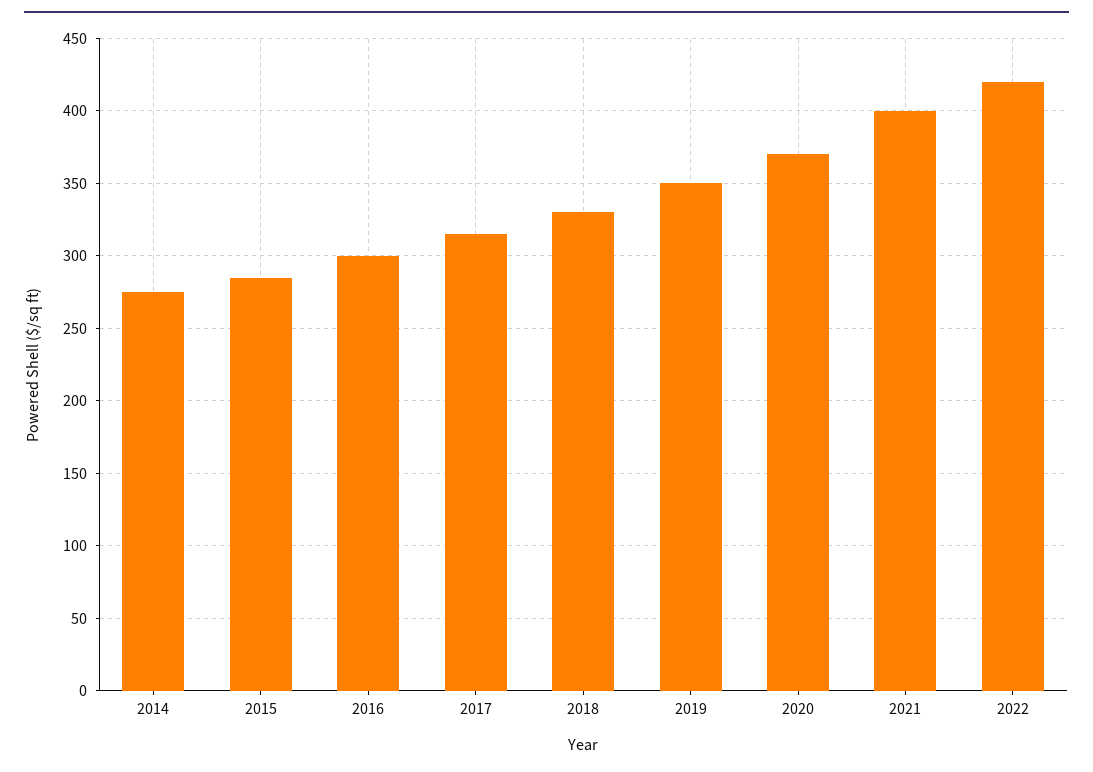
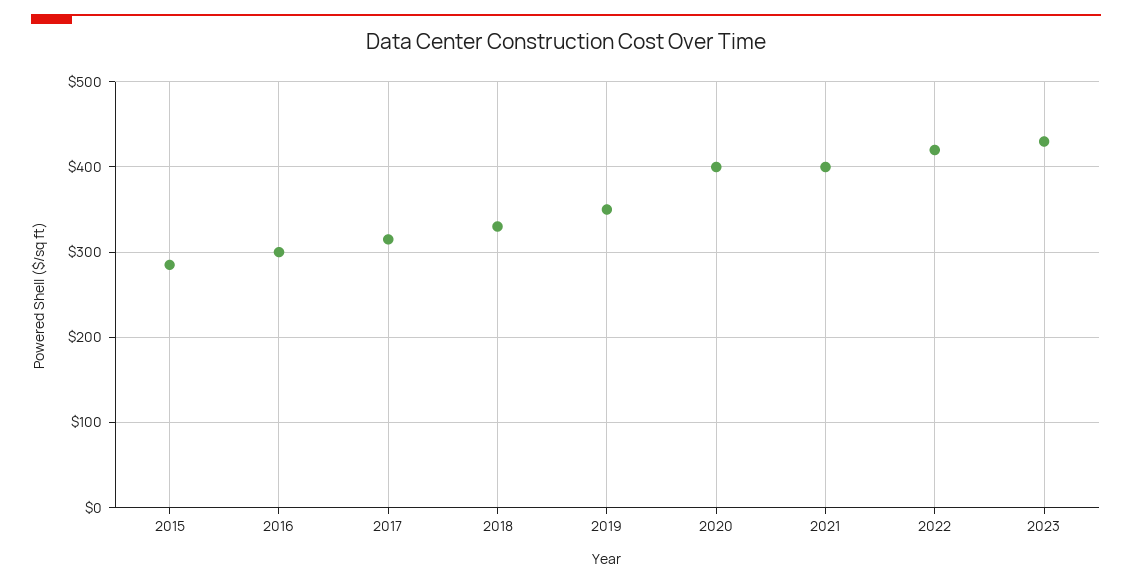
2014: 275 -> none
2020: 370 -> 400
2023: none -> 430

